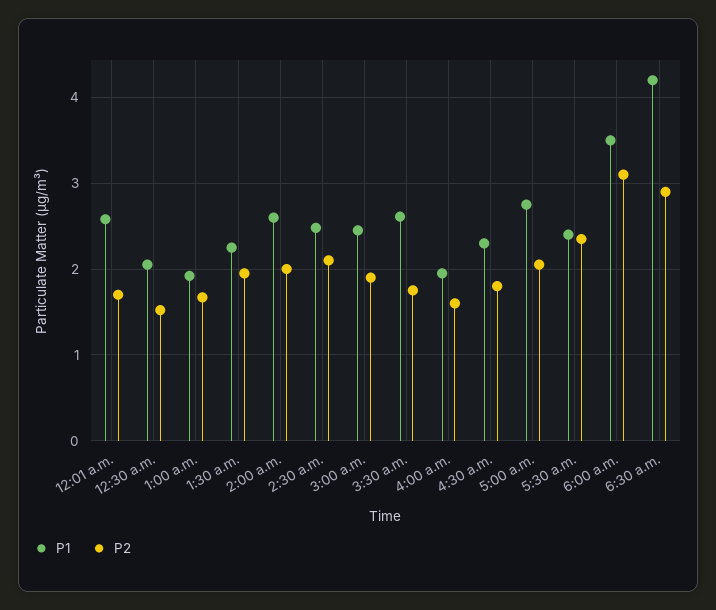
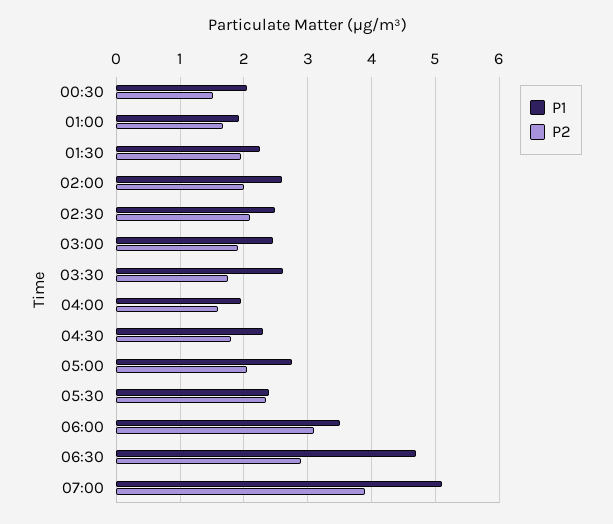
P1, 12:01 a.m.: 2.6 -> none
P2, 12:01 a.m.: 1.7 -> none
P1, 6:30 a.m.: 4.2 -> 4.7
P1, 07:00: none -> 5.1
P2, 07:00: none -> 3.9

